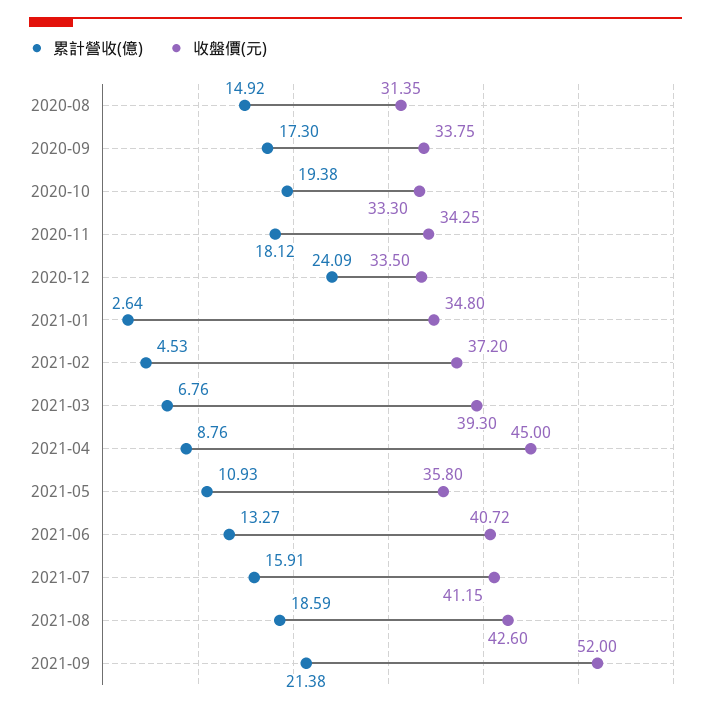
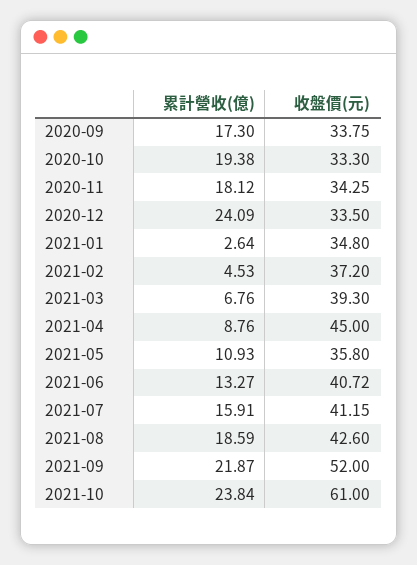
累計營收(億), 2020-08: 14.92 -> none
收盤價(元), 2020-08: 31.35 -> none
累計營收(億), 2021-09: 21.38 -> 21.87
累計營收(億), 2021-10: none -> 23.84
收盤價(元), 2021-10: none -> 61

